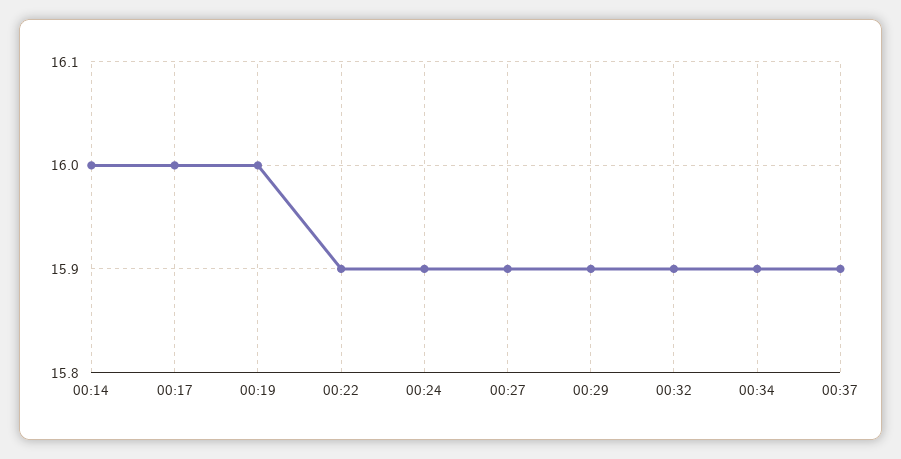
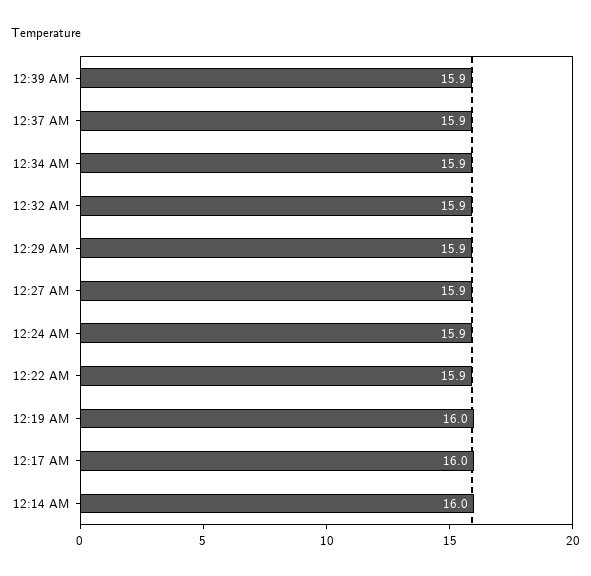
12:39 AM: none -> 15.9

